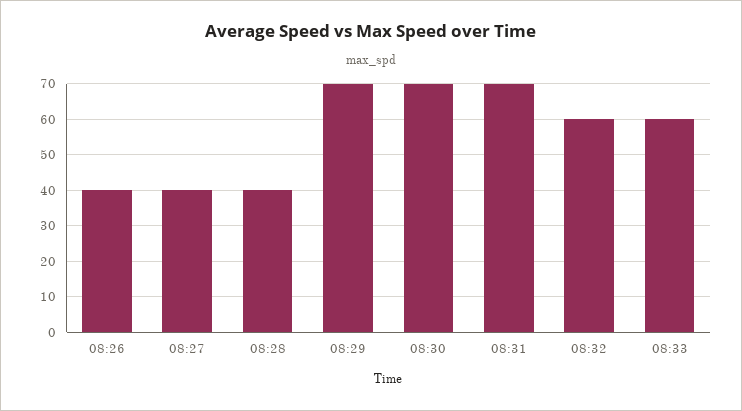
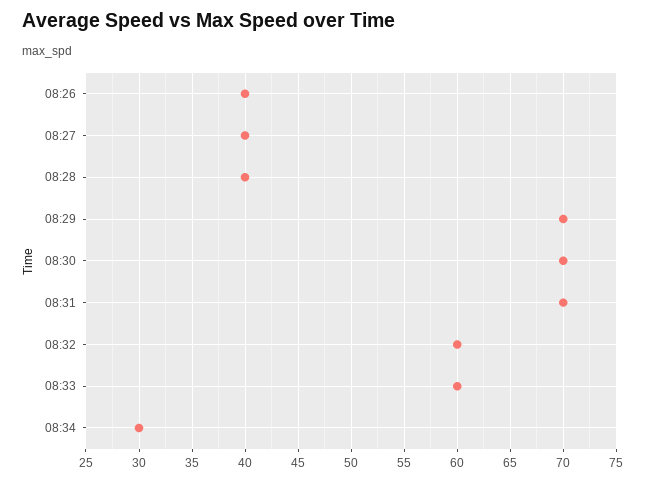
08:34: none -> 30

